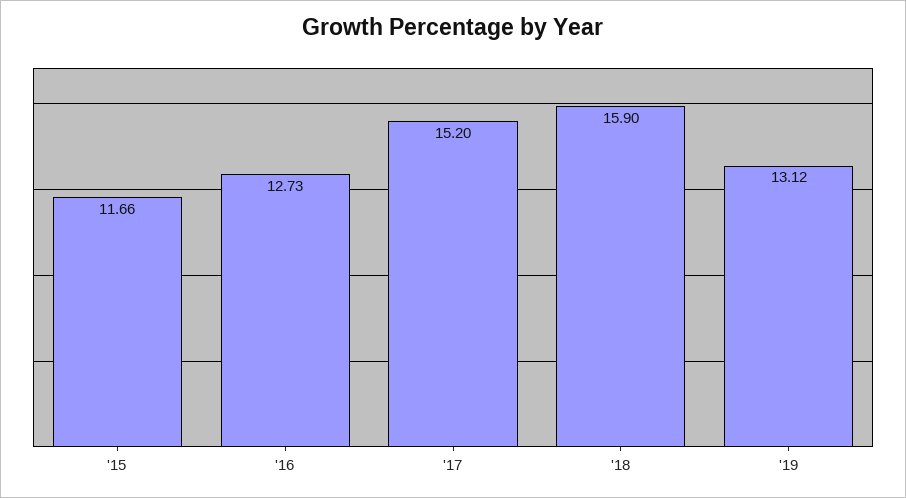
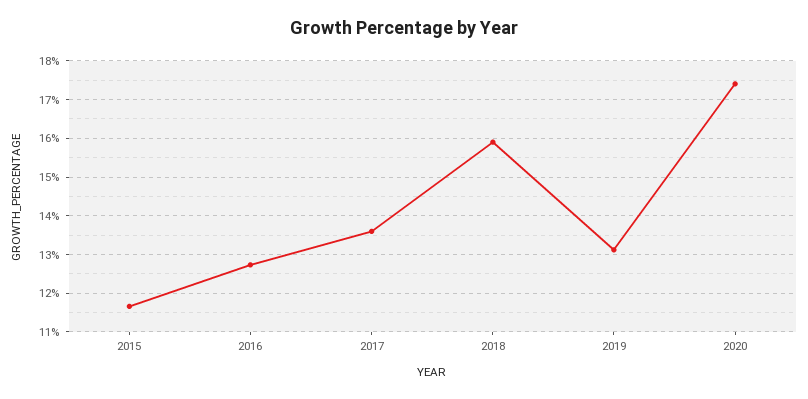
'17: 15.2 -> 13.6
2020: none -> 17.4

